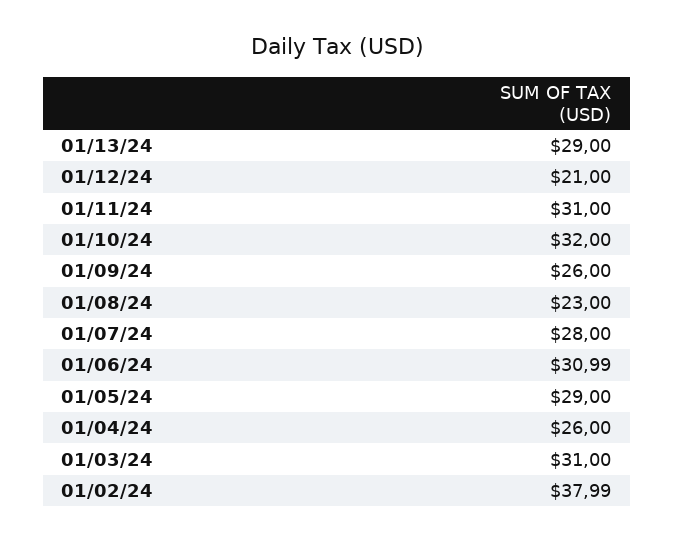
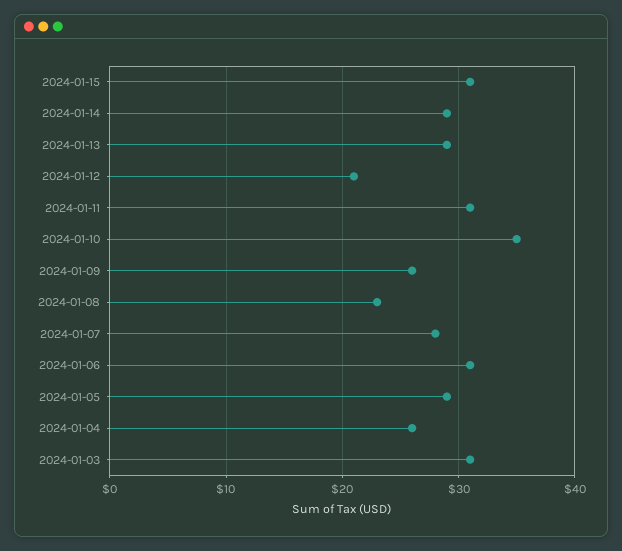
01/10/24: 32 -> 35
01/02/24: 37.99 -> none
2024-01-15: none -> 31
2024-01-14: none -> 29

